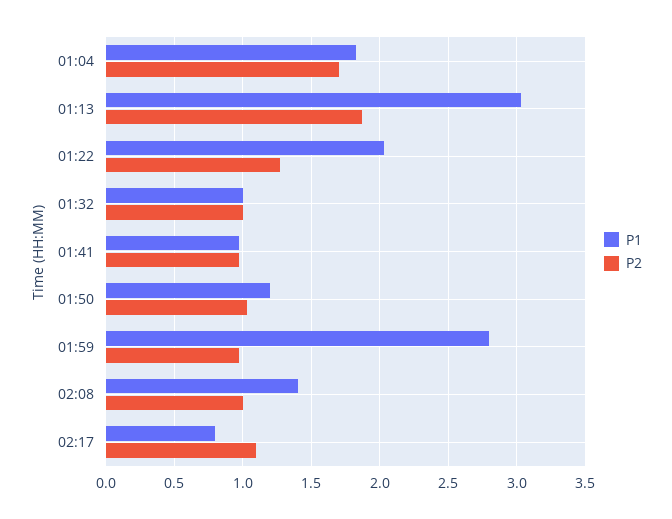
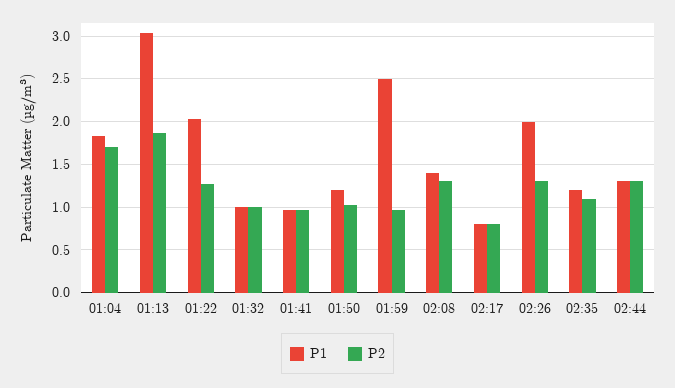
P1, 01:59: 2.8 -> 2.5
P2, 02:08: 1 -> 1.3
P2, 02:17: 1.1 -> 0.8
P1, 02:26: none -> 2
P2, 02:26: none -> 1.3
P1, 02:35: none -> 1.2
P2, 02:35: none -> 1.1
P1, 02:44: none -> 1.3
P2, 02:44: none -> 1.3

